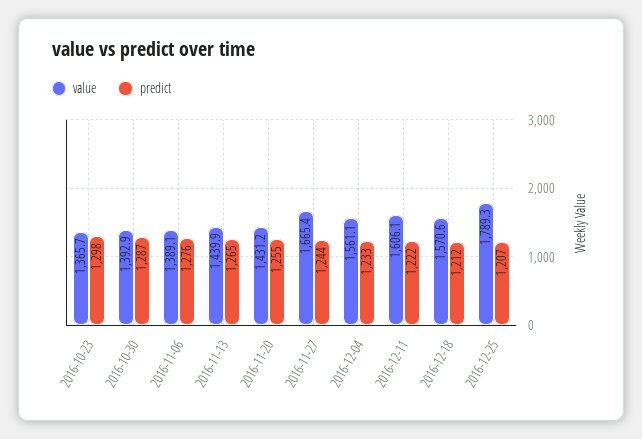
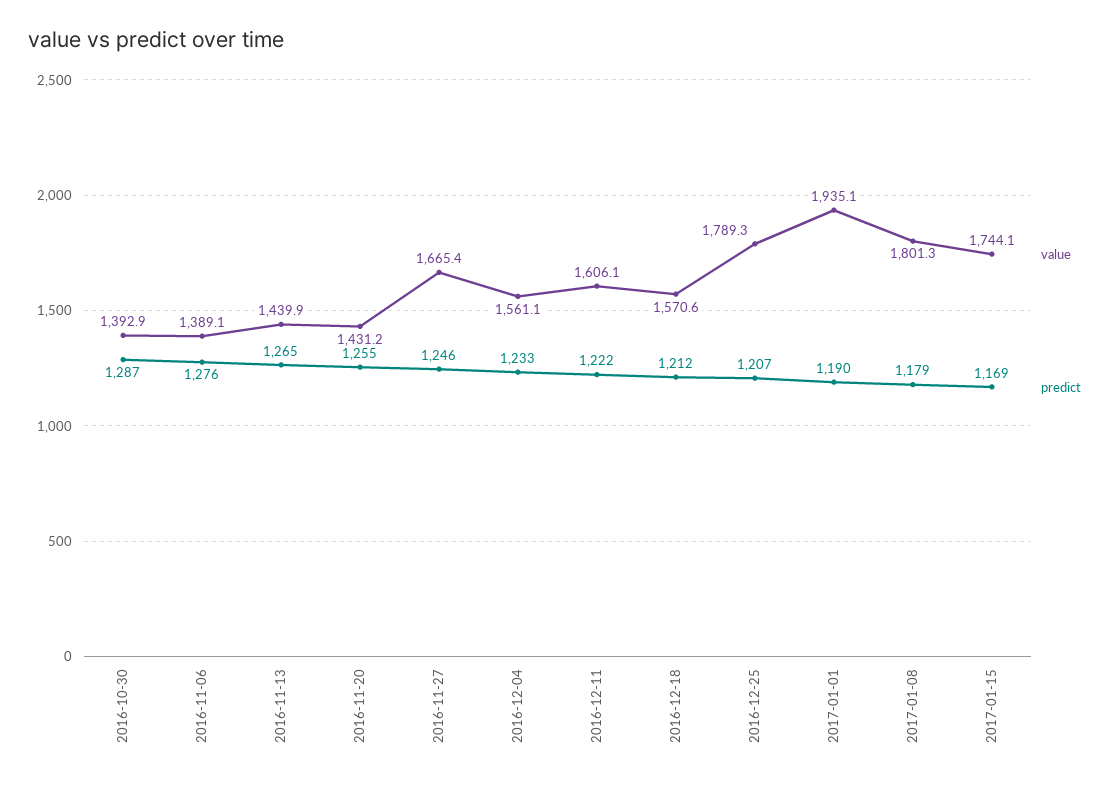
value, 2016-10-23: 1365.7 -> none
predict, 2016-10-23: 1298 -> none
predict, 2016-11-27: 1244 -> 1246
value, 2017-01-01: none -> 1935.1
predict, 2017-01-01: none -> 1190
value, 2017-01-08: none -> 1801.3
predict, 2017-01-08: none -> 1179
value, 2017-01-15: none -> 1744.1
predict, 2017-01-15: none -> 1169

